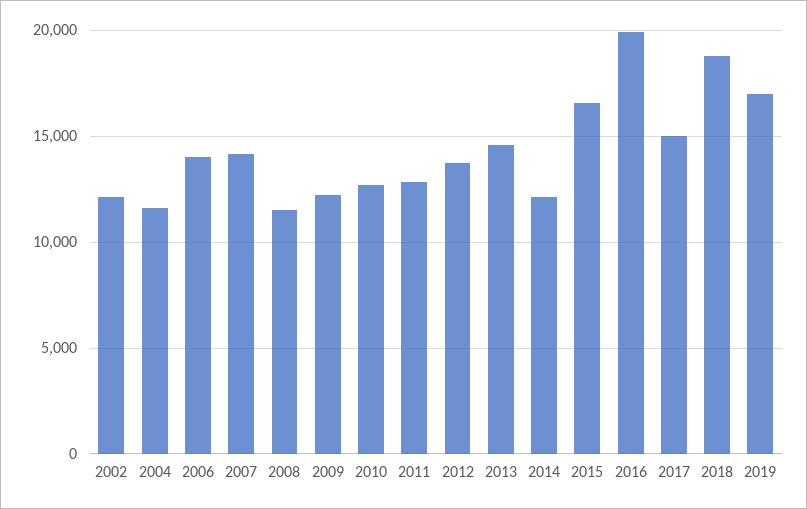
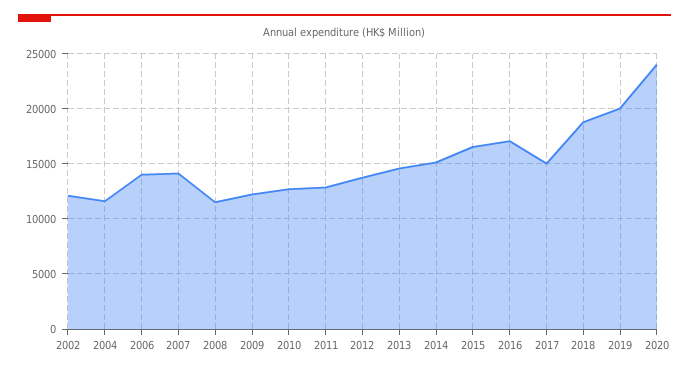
2014: 12000 -> 15000
2016: 20000 -> 17000
2019: 17000 -> 20000
2020: none -> 24000

